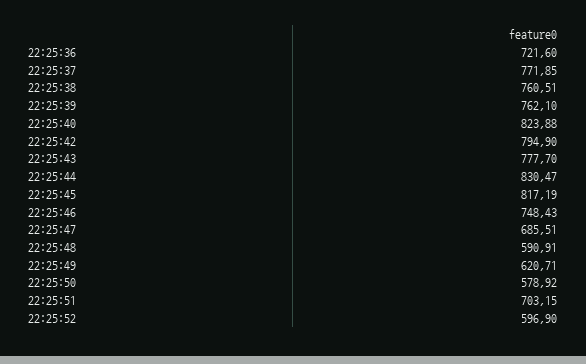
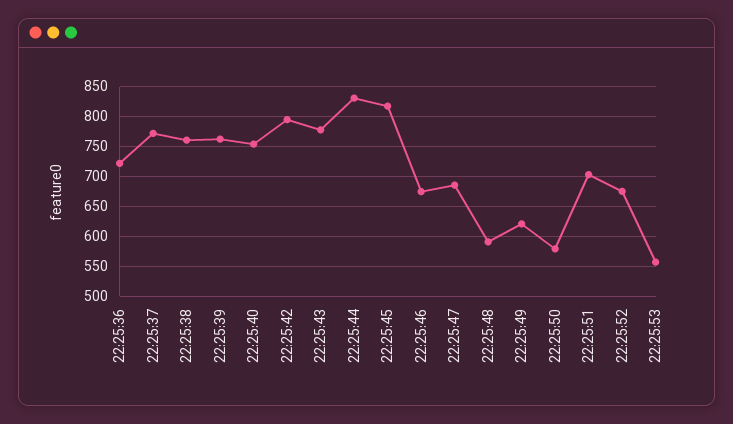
22:25:40: 823.88 -> 750
22:25:46: 748.43 -> 675
22:25:52: 596.9 -> 675
22:25:53: none -> 550

